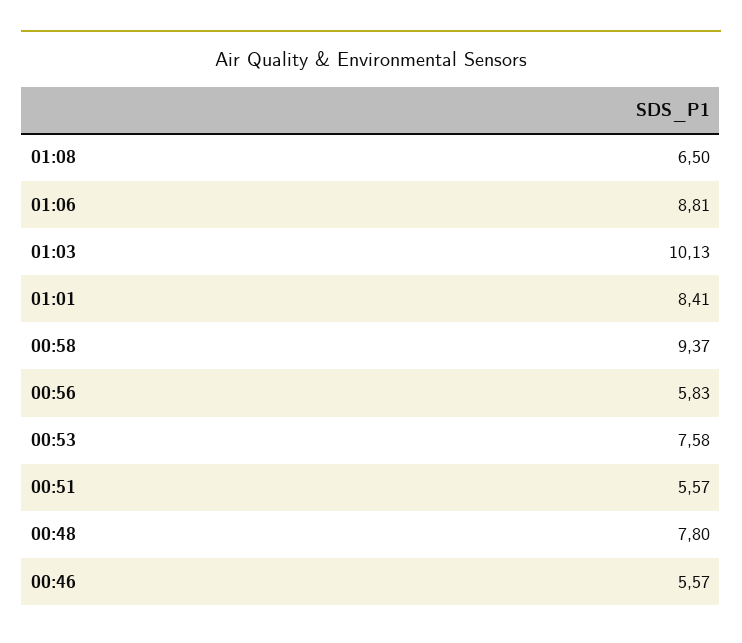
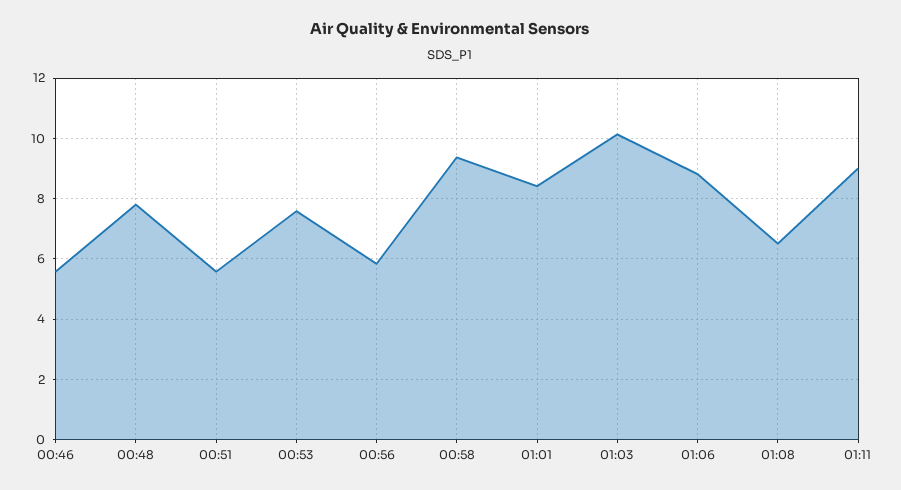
01:11: none -> 9

